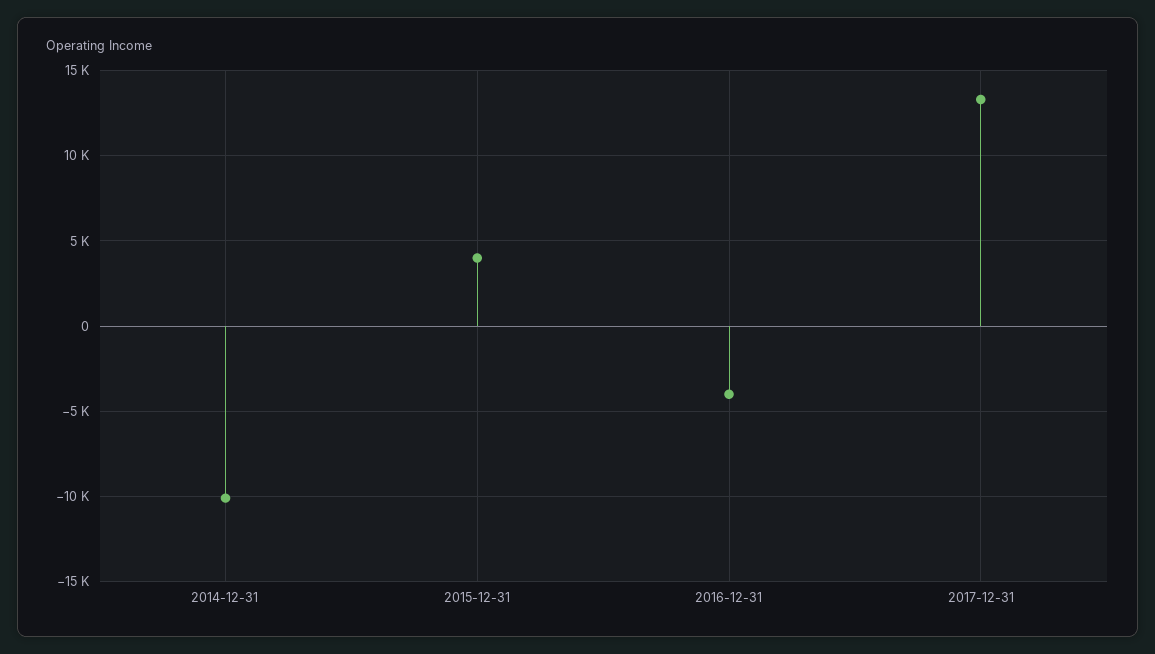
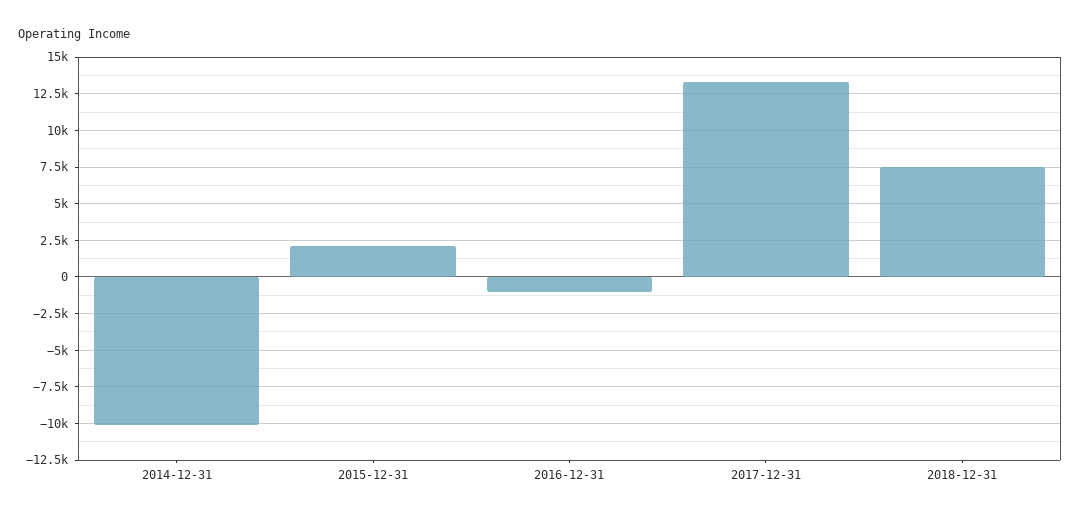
2015-12-31: 4000 -> 2000
2016-12-31: -4000 -> -1000
2018-12-31: none -> 7500

